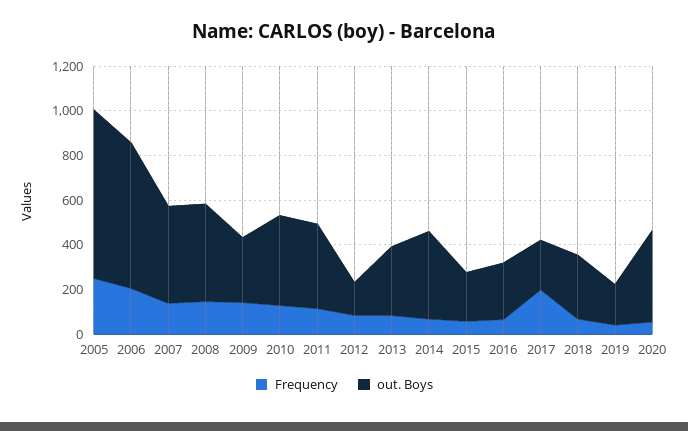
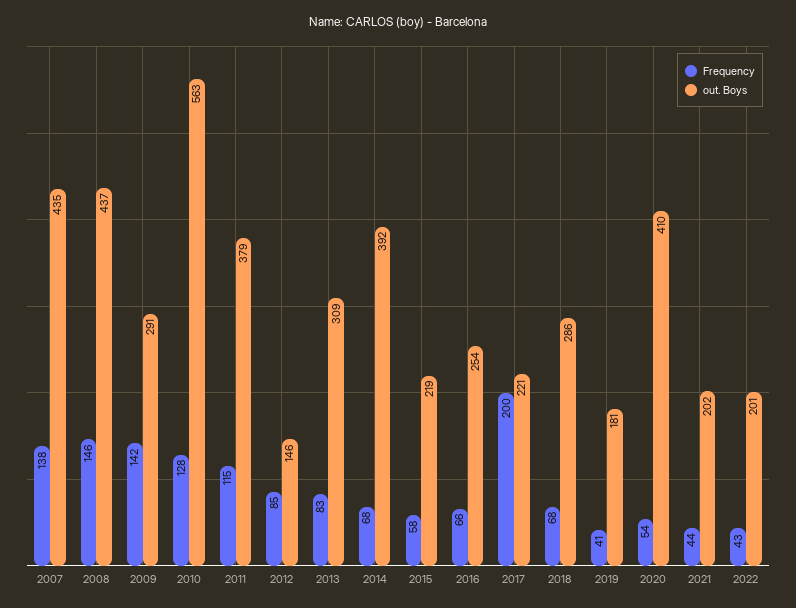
Frequency, 2005: 250 -> none
out. Boys, 2005: 750 -> none
Frequency, 2006: 200 -> none
out. Boys, 2006: 650 -> none
out. Boys, 2010: 400 -> 563
Frequency, 2021: none -> 44
out. Boys, 2021: none -> 202
Frequency, 2022: none -> 43
out. Boys, 2022: none -> 201

